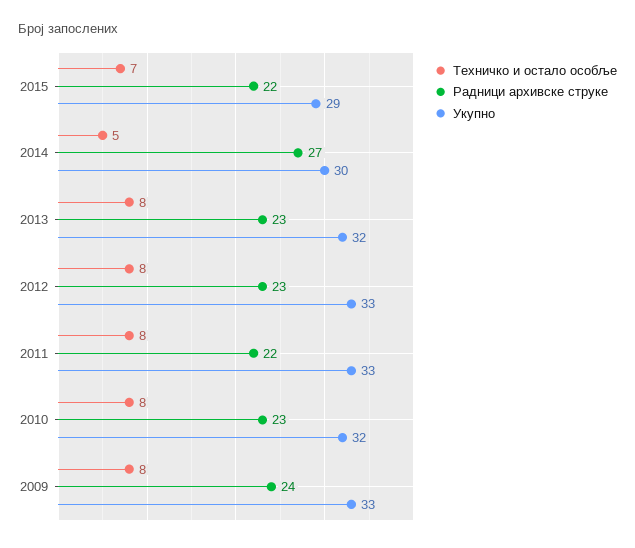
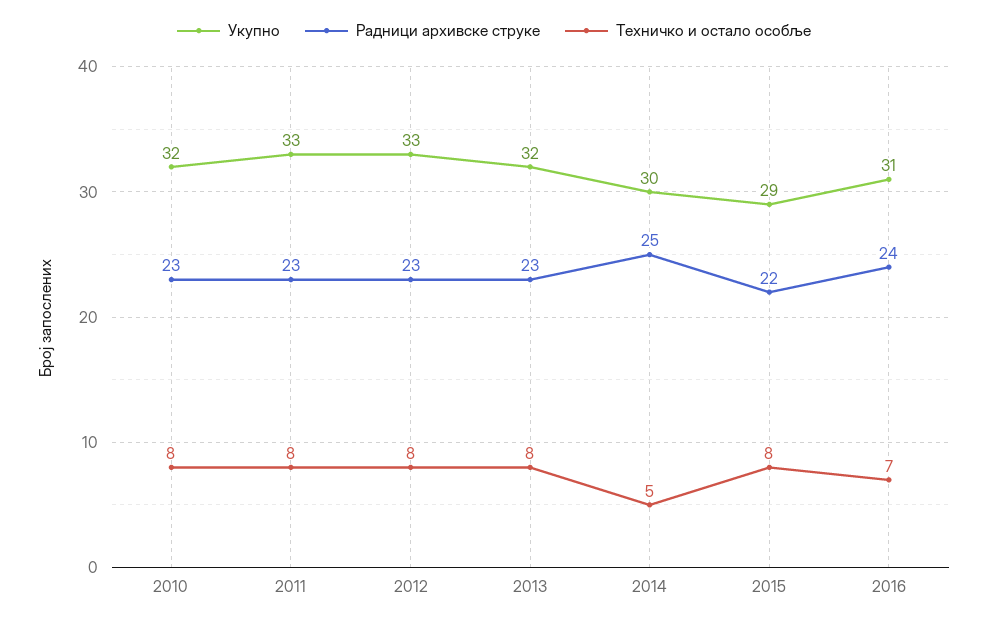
Техничко и остало особље, 2015: 7 -> 8
Радници архивске струке, 2014: 27 -> 25
Радници архивске струке, 2011: 22 -> 23
Техничко и остало особље, 2009: 8 -> none
Радници архивске струке, 2009: 24 -> none
Укупно, 2009: 33 -> none
Укупно, 2016: none -> 31
Радници архивске струке, 2016: none -> 24
Техничко и остало особље, 2016: none -> 7

